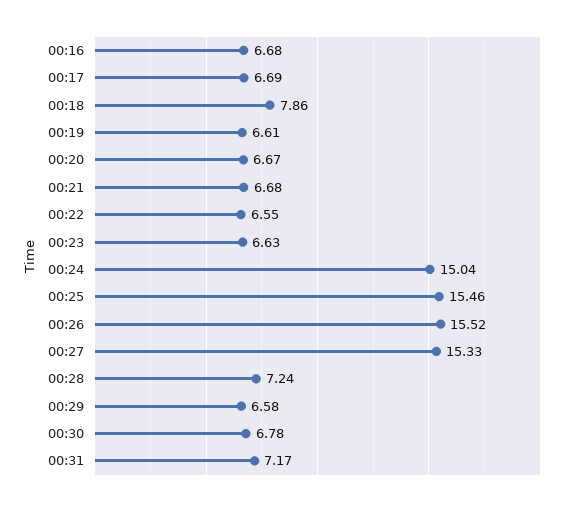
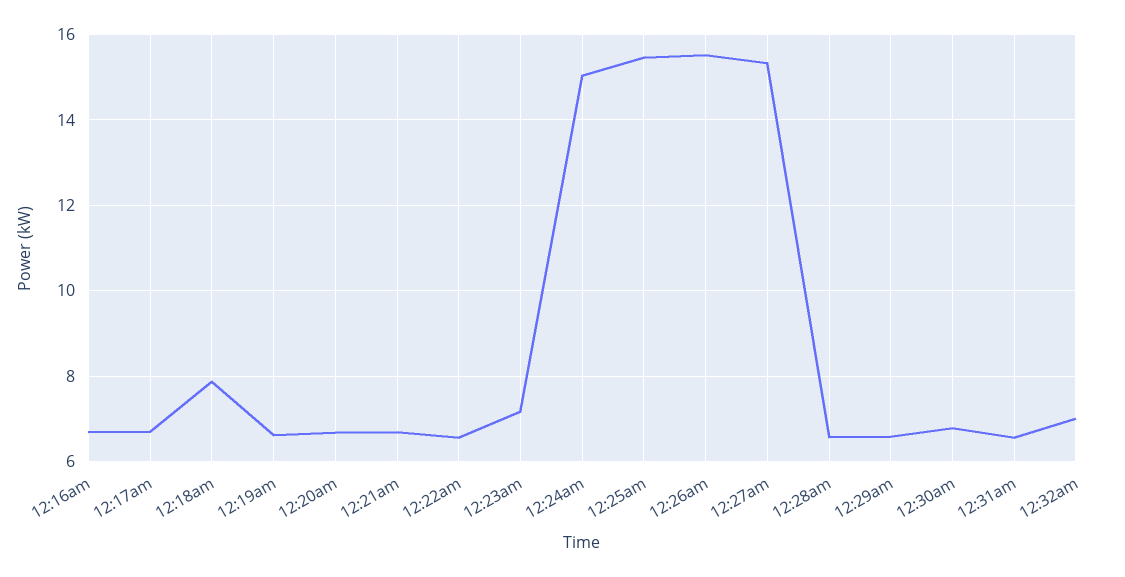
00:23: 6.63 -> 7.2
00:28: 7.24 -> 6.6
00:31: 7.17 -> 6.6
12:32am: none -> 7

